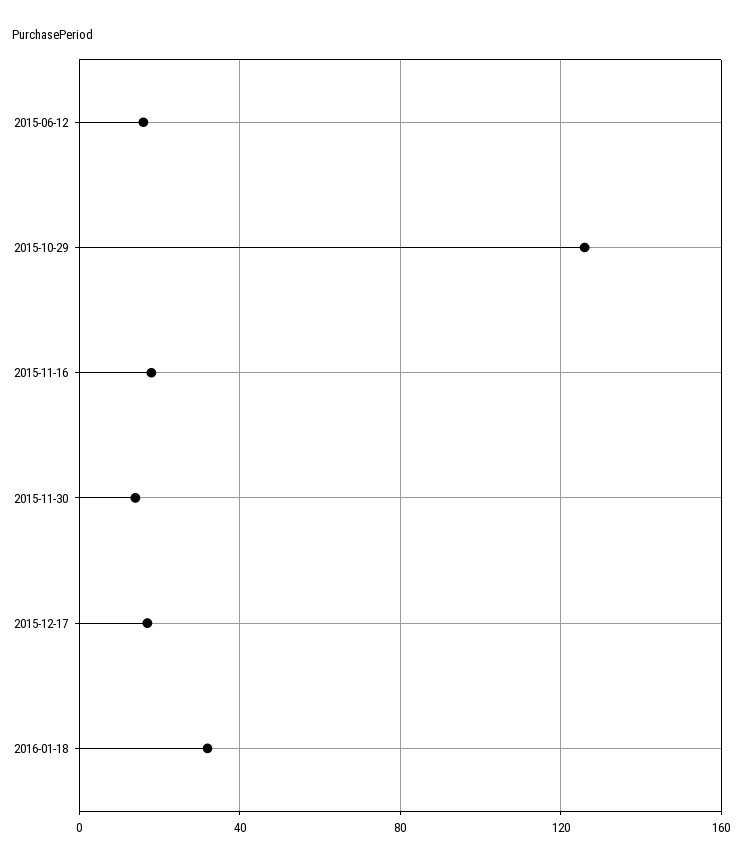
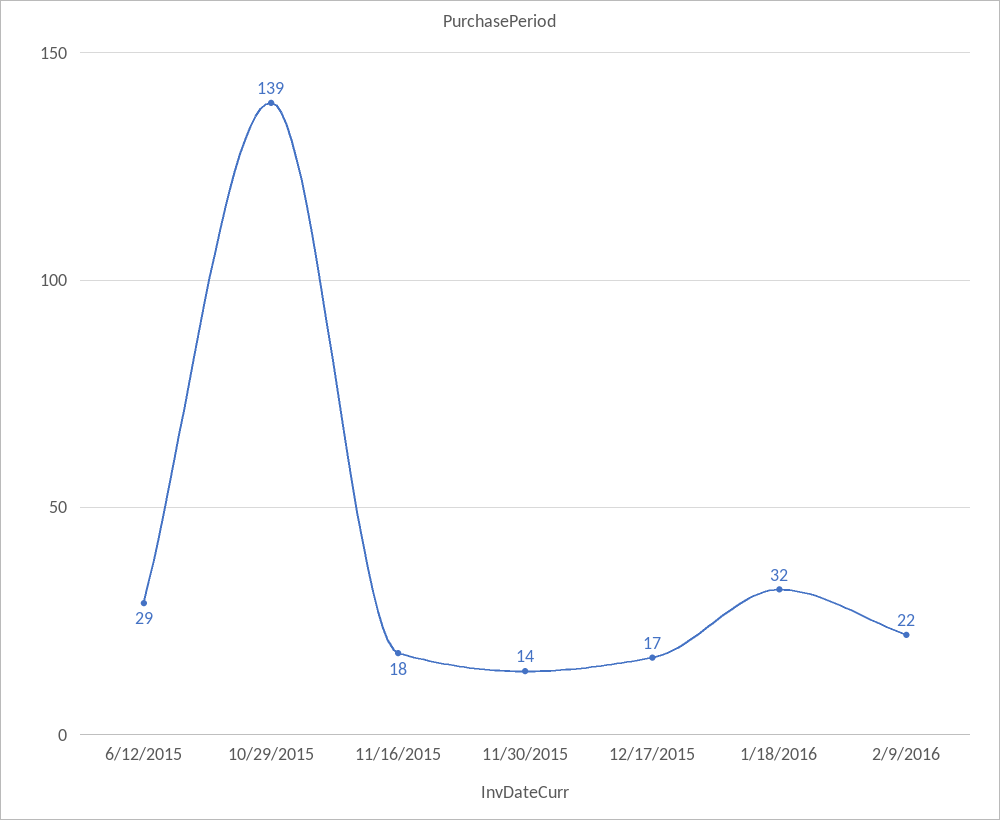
2015-06-12: 15 -> 29
2015-10-29: 125 -> 139
2/9/2016: none -> 22

